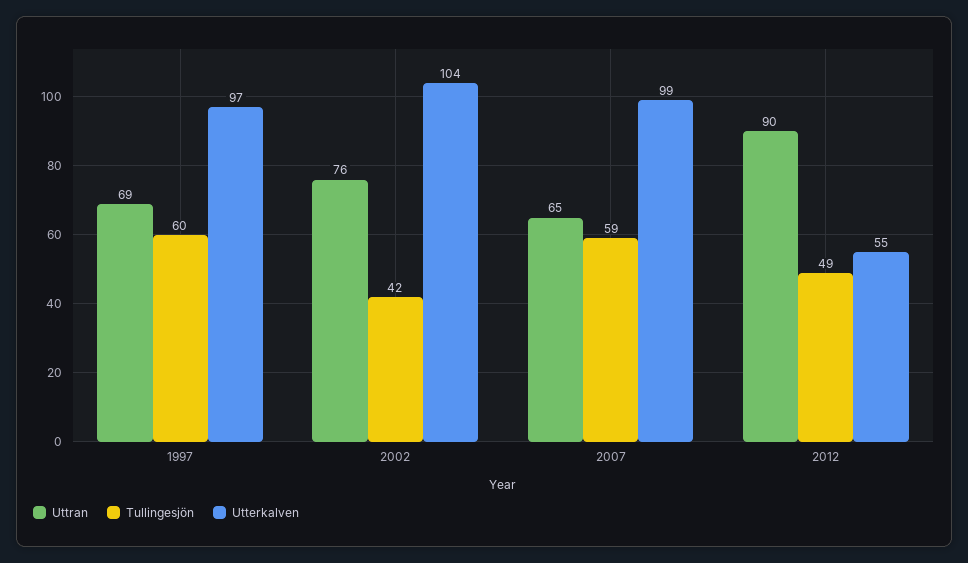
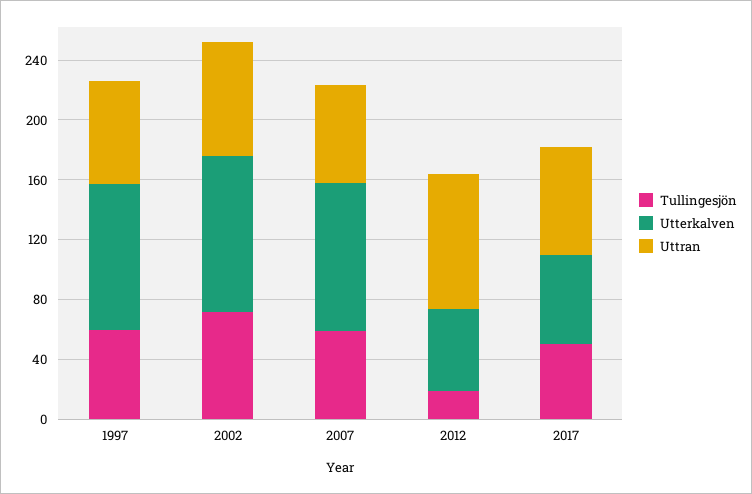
Tullingesjön, 2002: 42 -> 70
Tullingesjön, 2012: 49 -> 20
Tullingesjön, 2017: none -> 50
Utterkalven, 2017: none -> 60
Uttran, 2017: none -> 70

